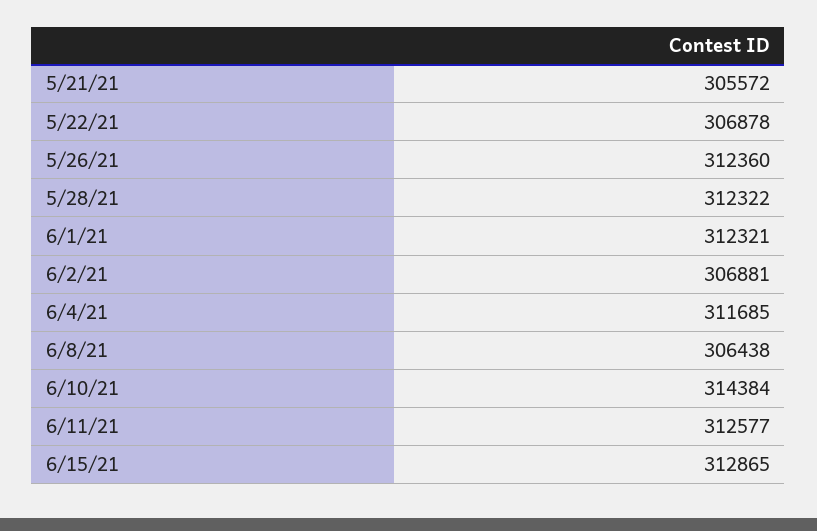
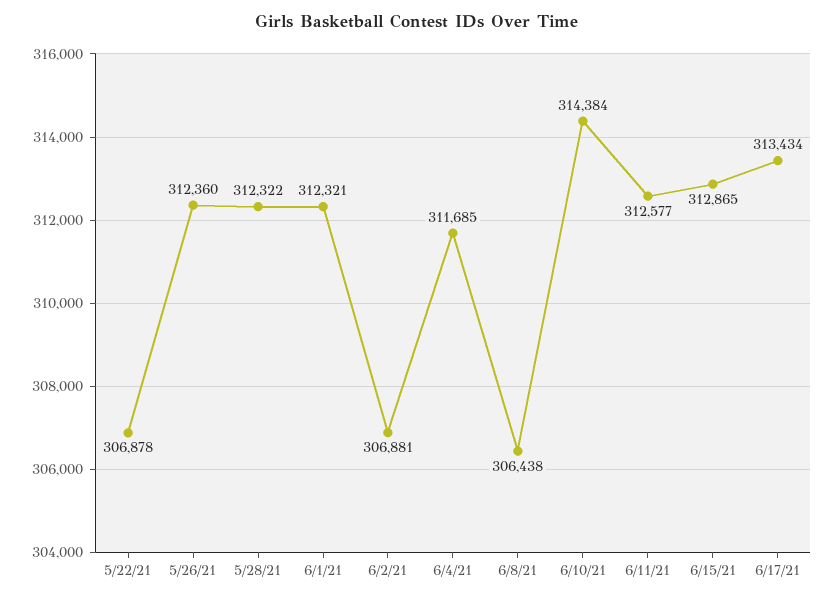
5/21/21: 305572 -> none
6/17/21: none -> 313434

